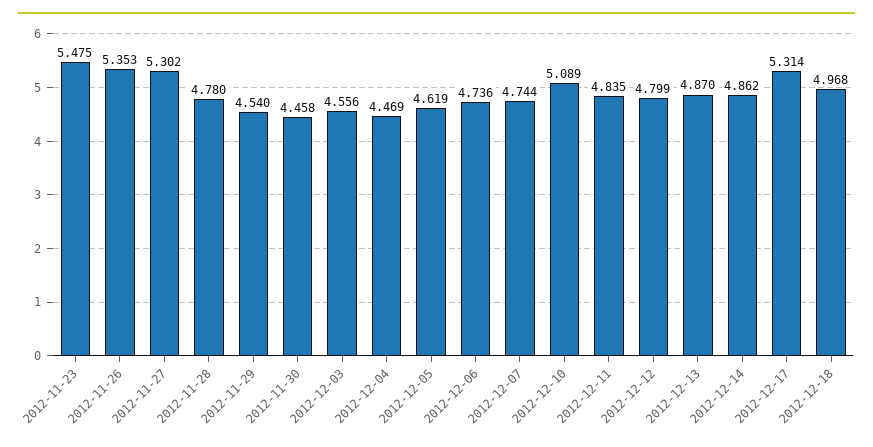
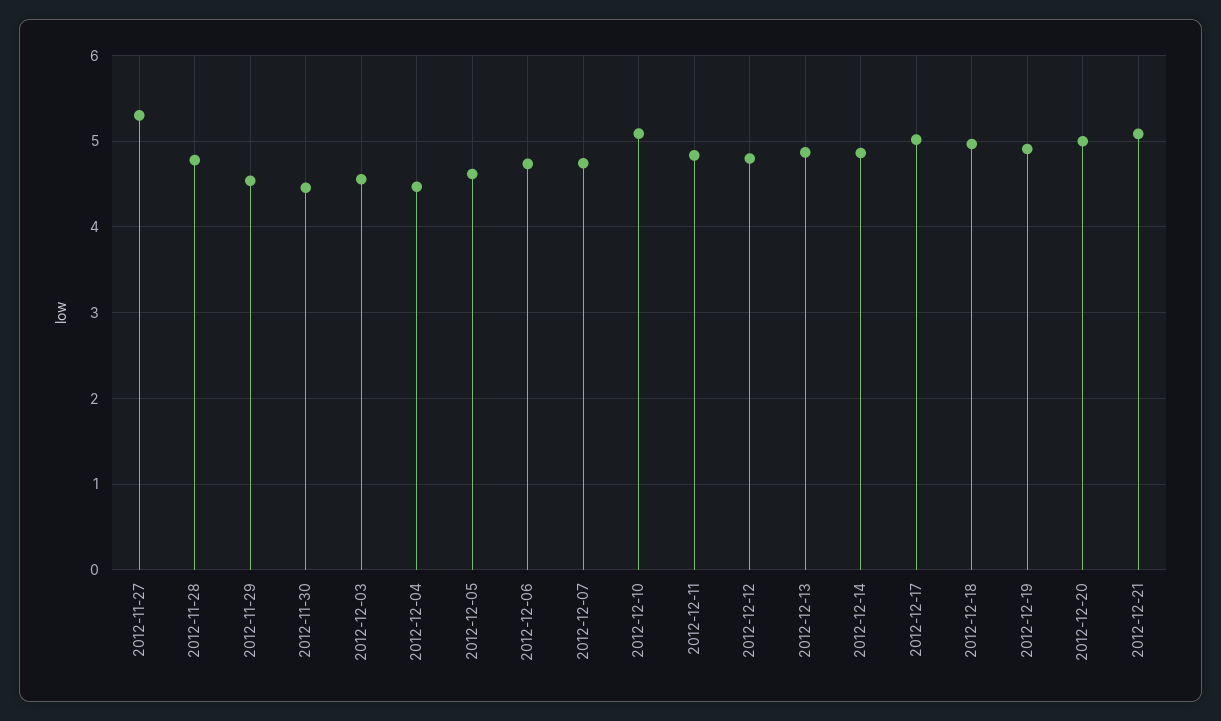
2012-11-23: 5.475 -> none
2012-11-26: 5.353 -> none
2012-12-17: 5.314 -> 5
2012-12-19: none -> 4.9
2012-12-20: none -> 5
2012-12-21: none -> 5.1

